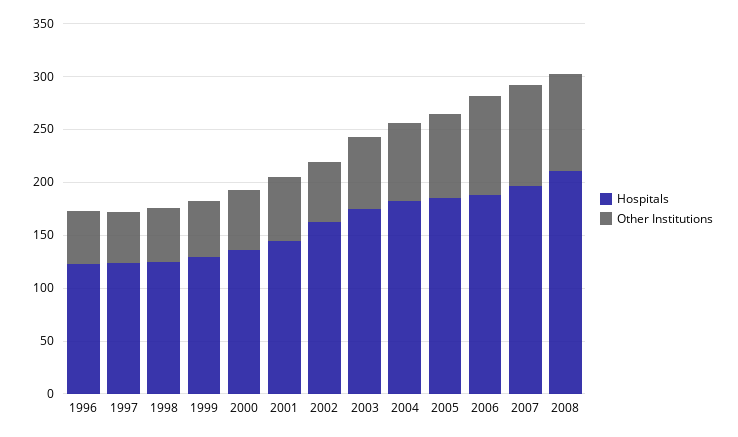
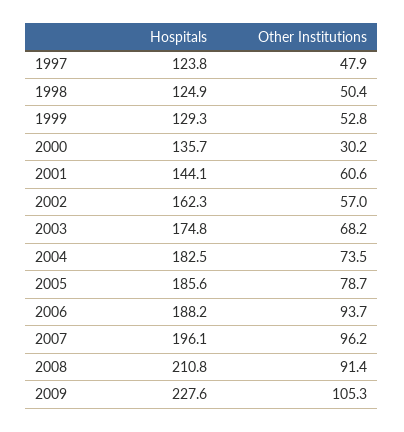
Hospitals, 1996: 120 -> none
Other Institutions, 1996: 50 -> none
Other Institutions, 2000: 60 -> 30.2
Hospitals, 2009: none -> 227.6
Other Institutions, 2009: none -> 105.3

